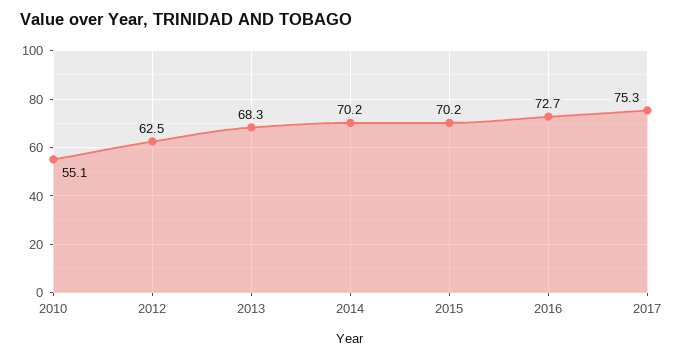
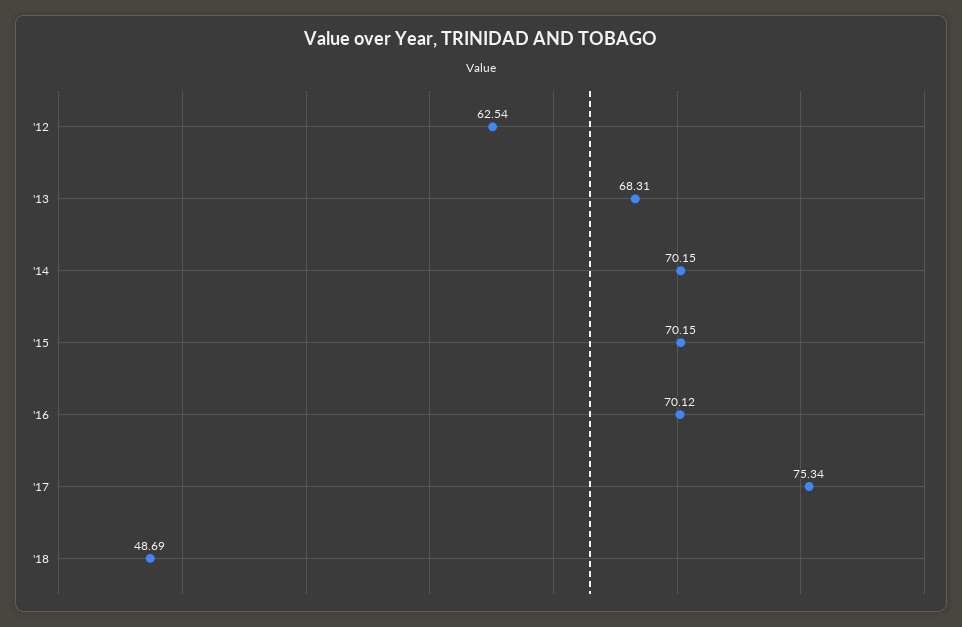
2010: 55.1 -> none
2016: 72.7 -> 70.12
'18: none -> 48.69

